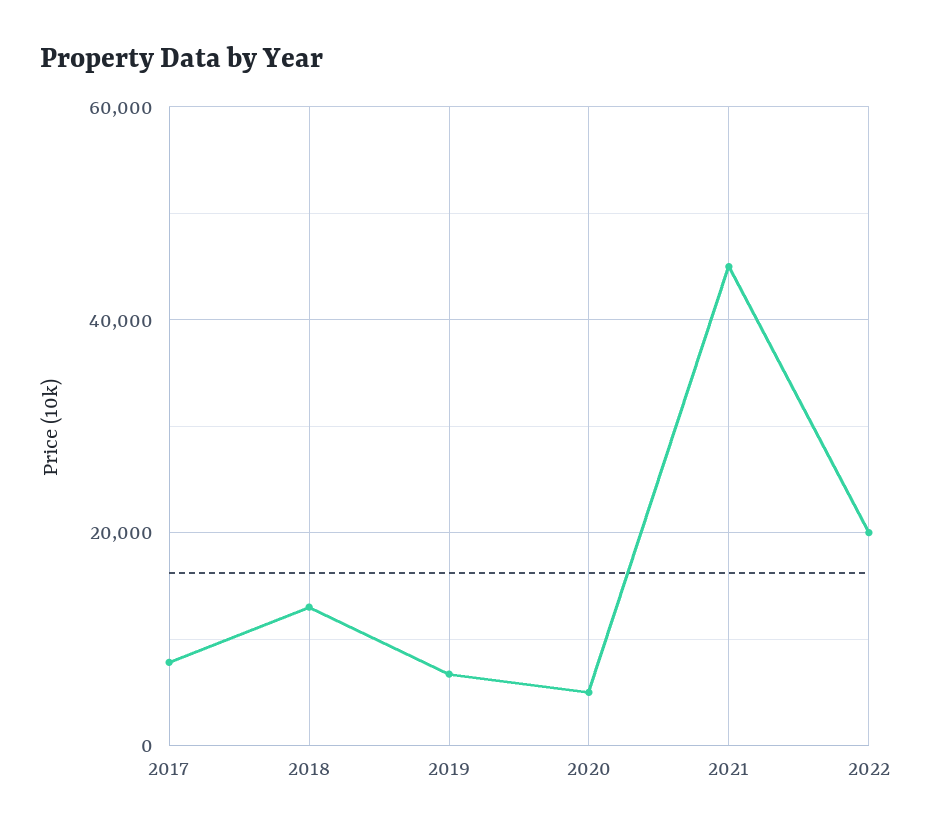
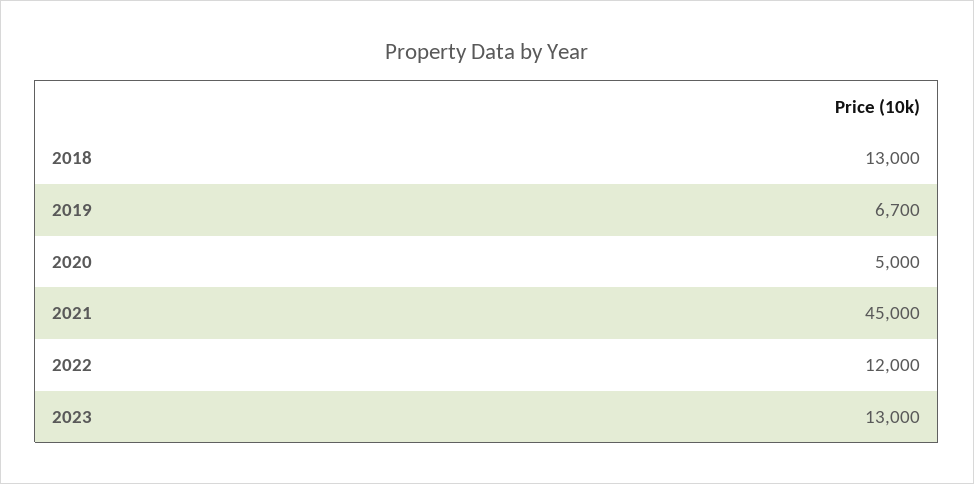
2017: 8000 -> none
2022: 20000 -> 12000
2023: none -> 13000

